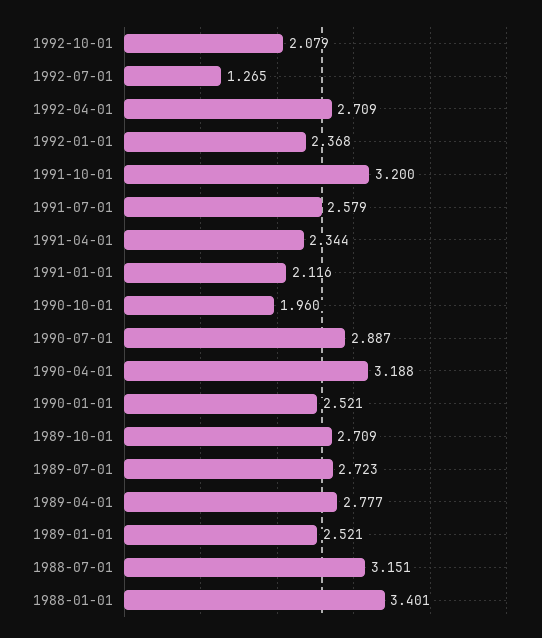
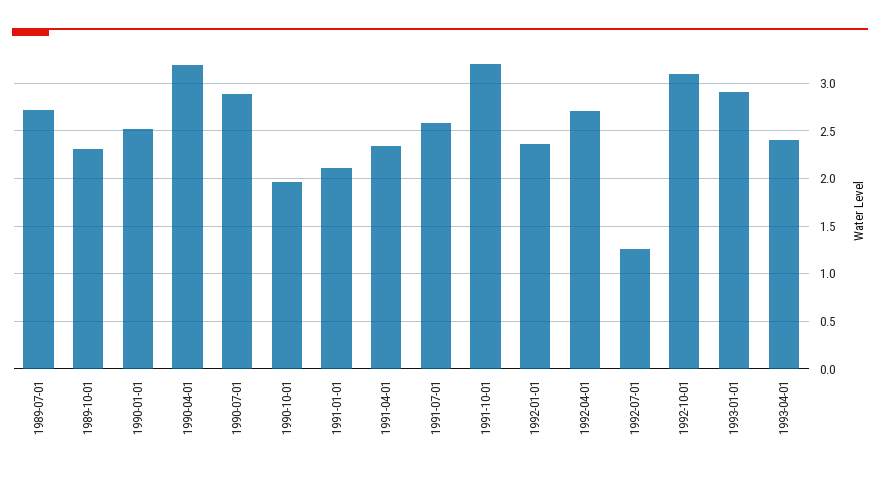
1992-10-01: 2.079 -> 3.1
1989-10-01: 2.709 -> 2.3
1989-04-01: 2.777 -> none
1989-01-01: 2.521 -> none
1988-07-01: 3.151 -> none
1988-01-01: 3.401 -> none
1993-01-01: none -> 2.9
1993-04-01: none -> 2.4

